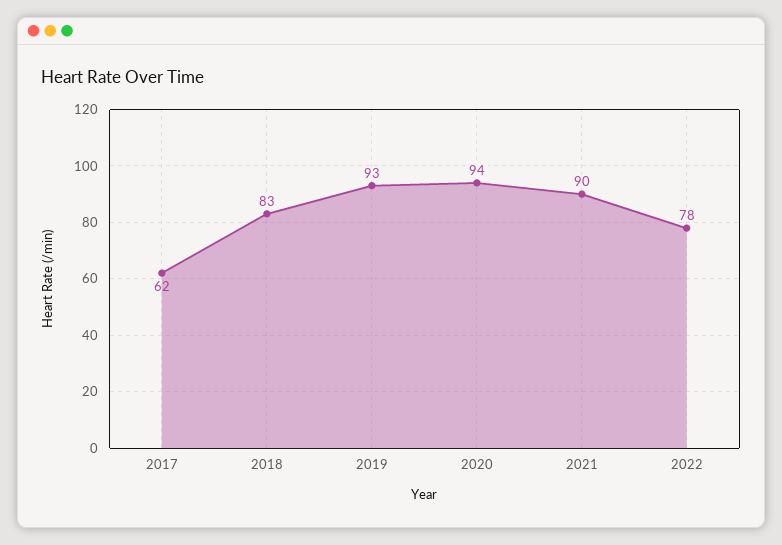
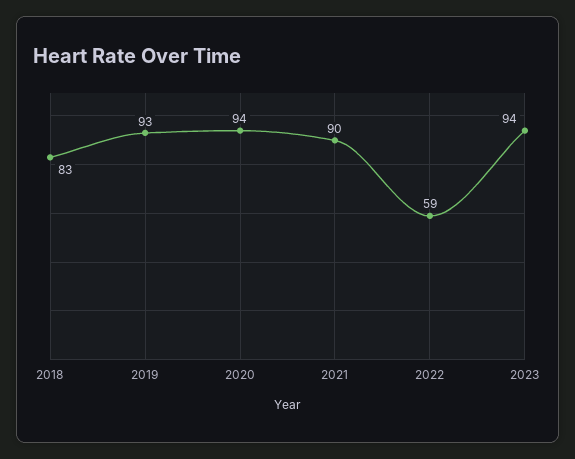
2017: 62 -> none
2022: 78 -> 59
2023: none -> 94

